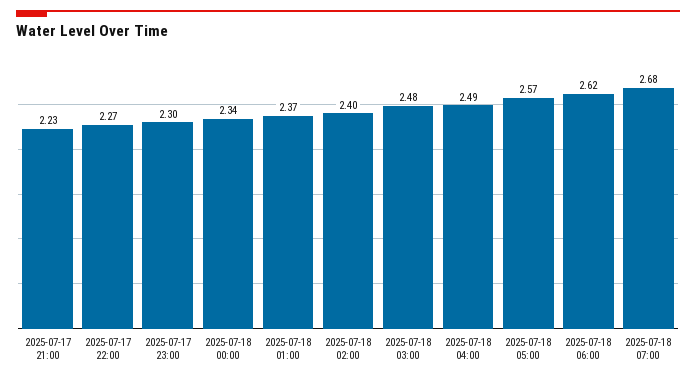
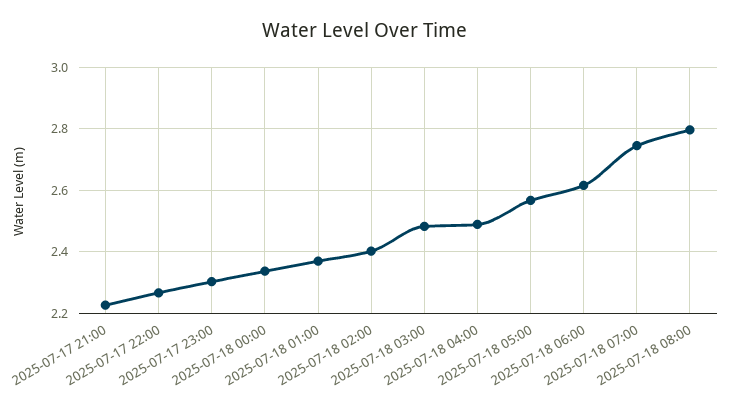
2025-07-18 07:00: 2.68 -> 2.74
2025-07-18 08:00: none -> 2.8

